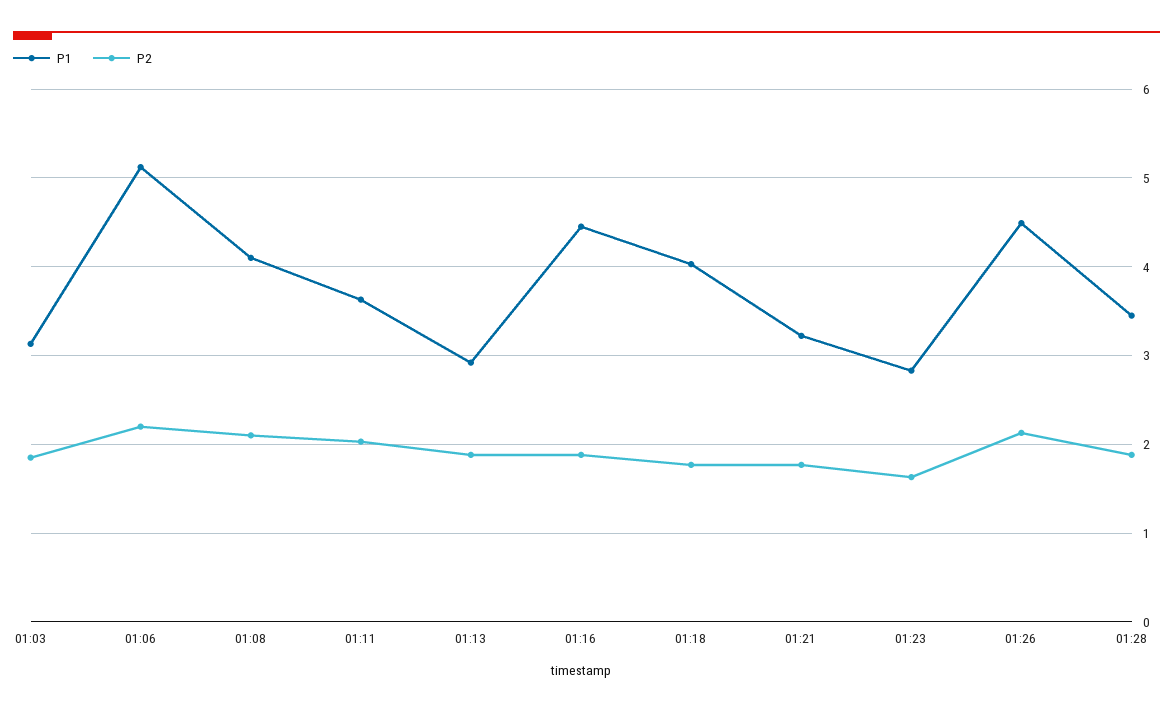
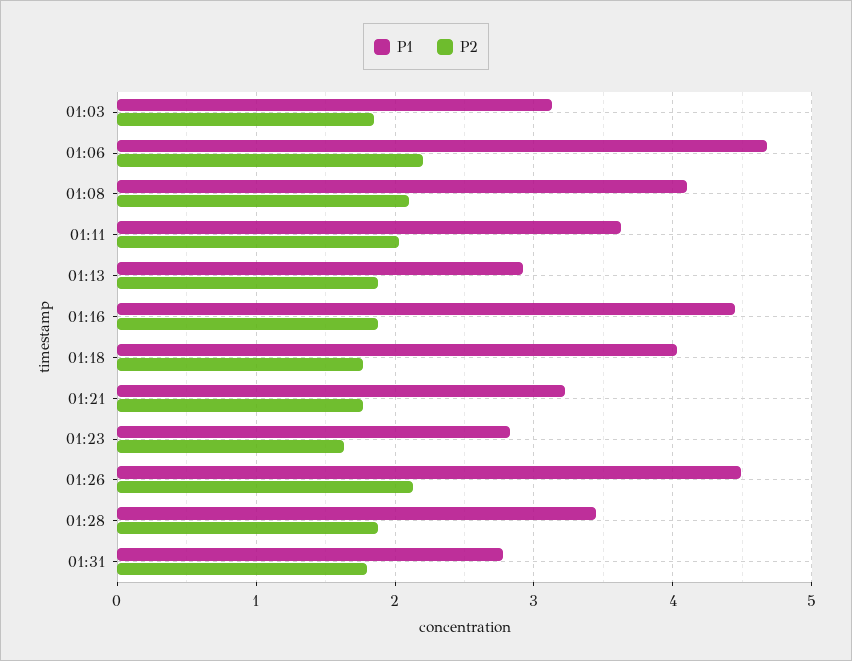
P1, 01:06: 5.1 -> 4.7
P1, 01:31: none -> 2.8
P2, 01:31: none -> 1.8

